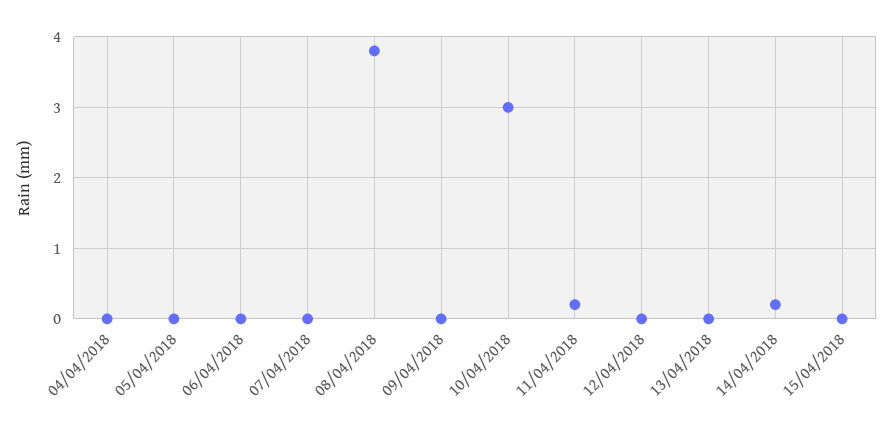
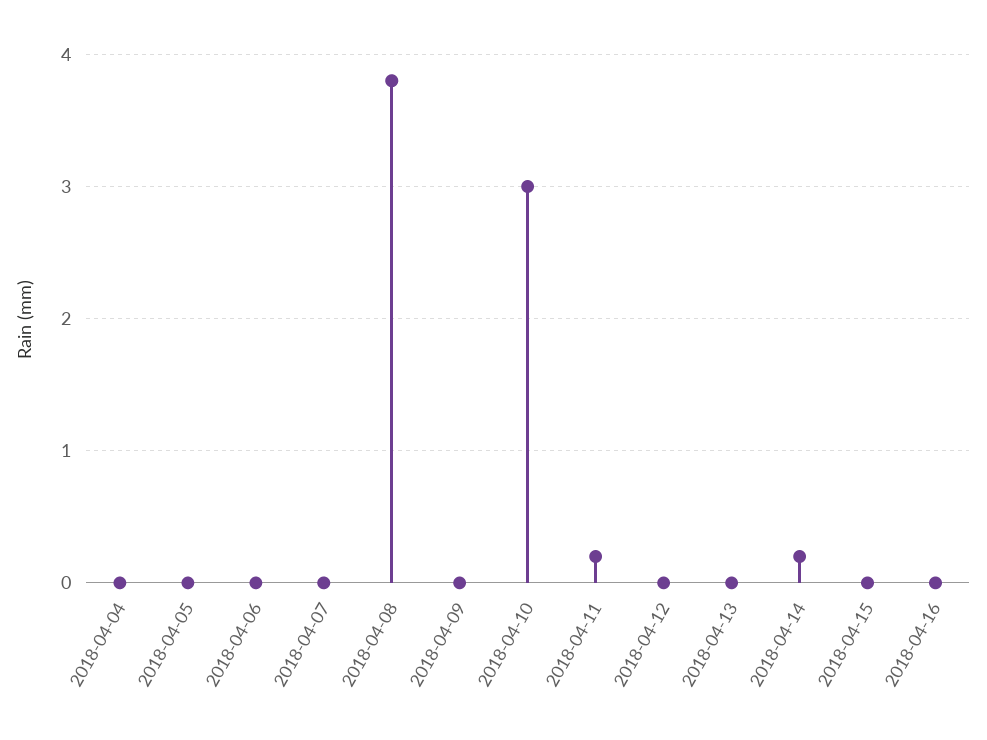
2018-04-16: none -> 0

